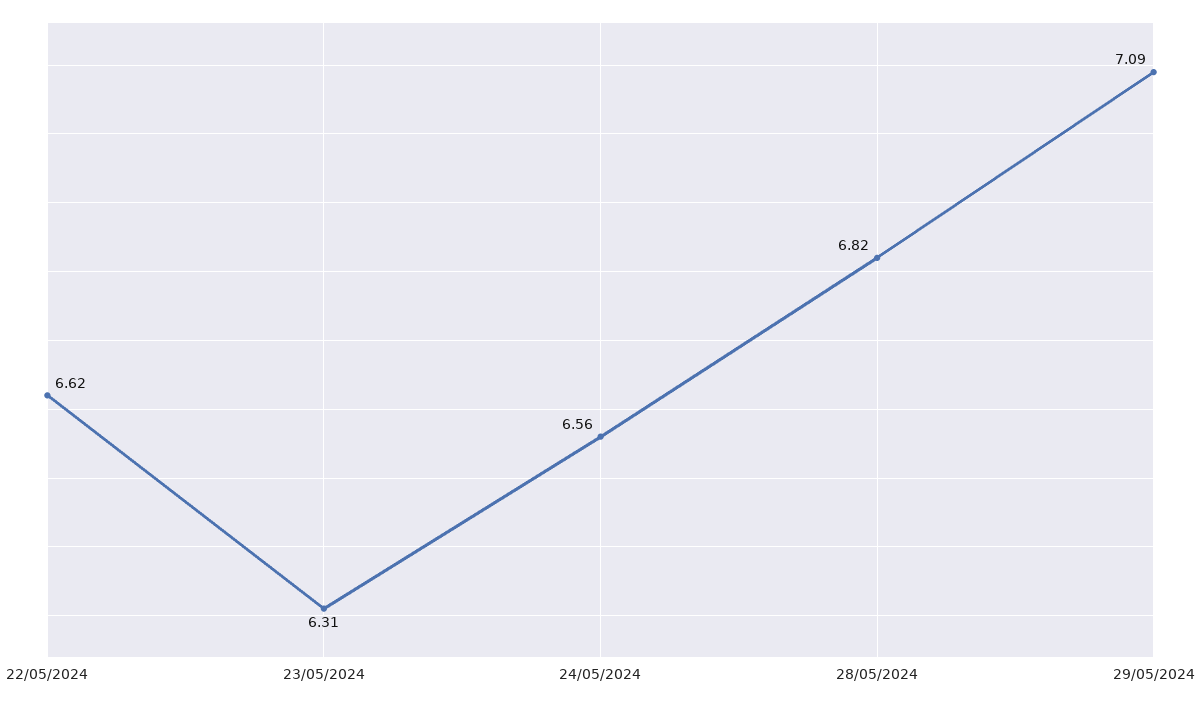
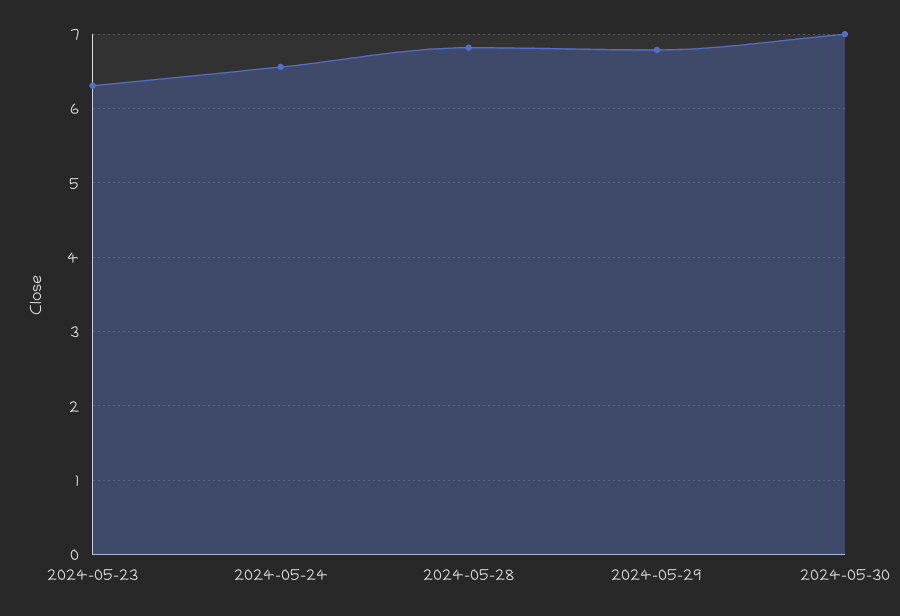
22/05/2024: 6.62 -> none
29/05/2024: 7.09 -> 6.8
2024-05-30: none -> 7

